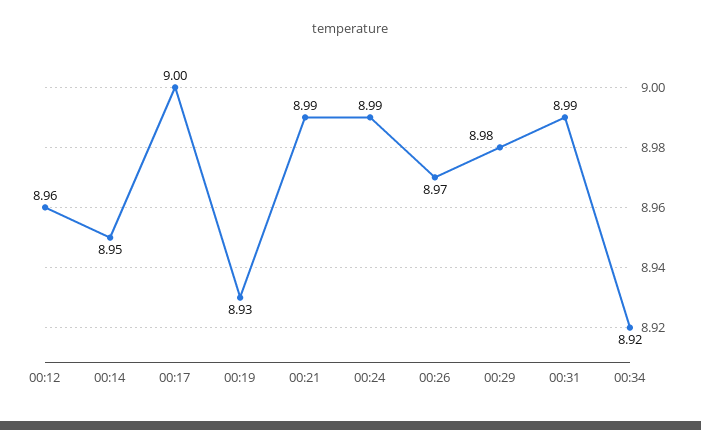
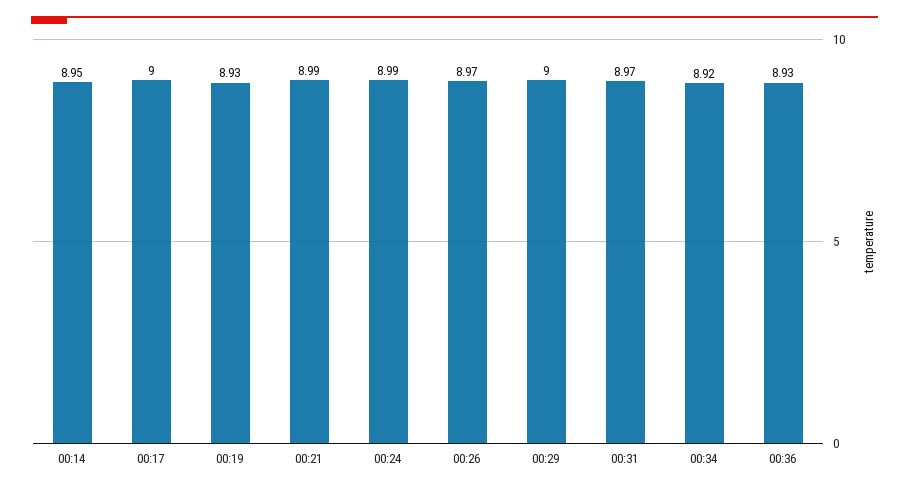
00:12: 8.96 -> none
00:29: 8.98 -> 9
00:31: 8.99 -> 8.97
00:36: none -> 8.93

